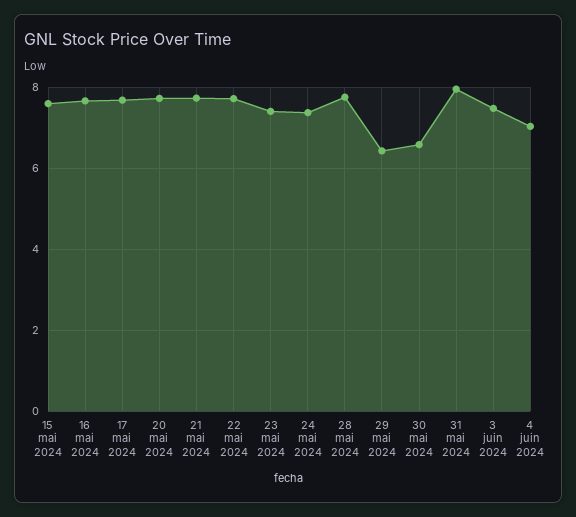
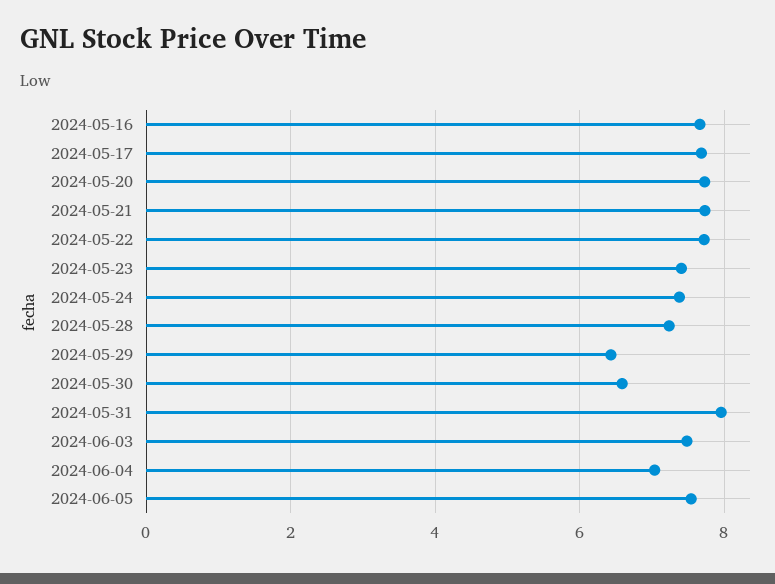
15 mai 2024: 7.6 -> none
28 mai 2024: 7.8 -> 7.2
2024-06-05: none -> 7.6

